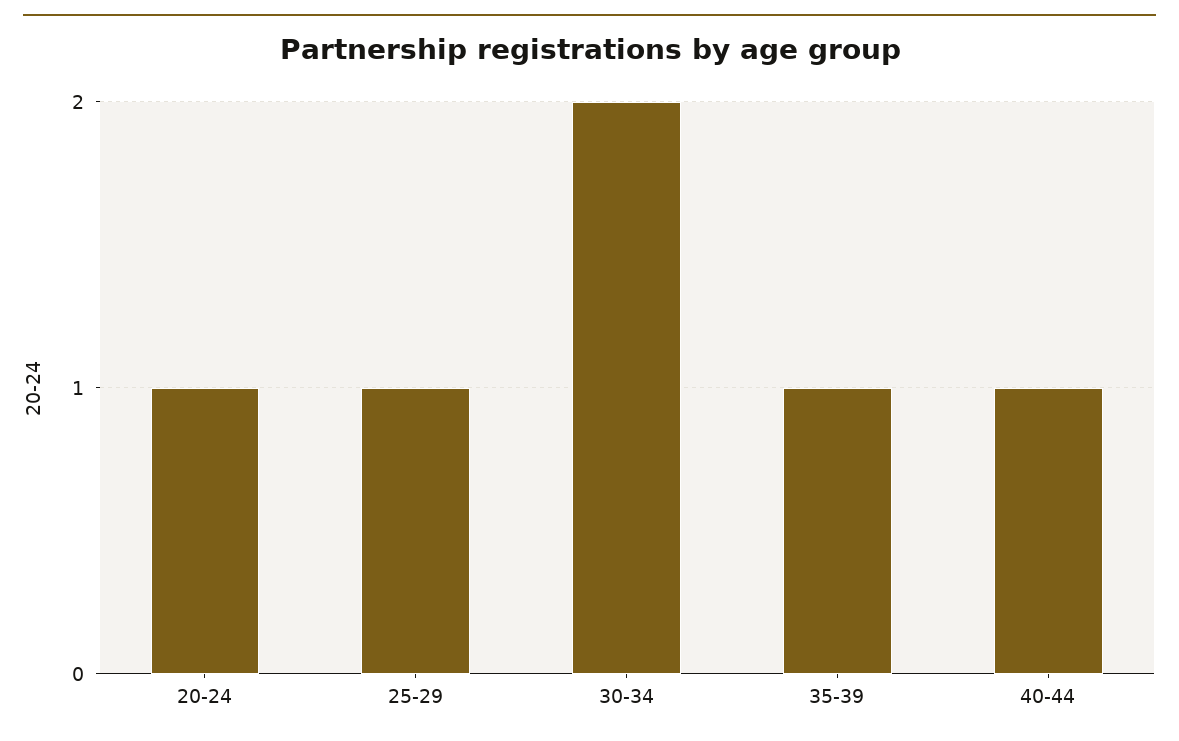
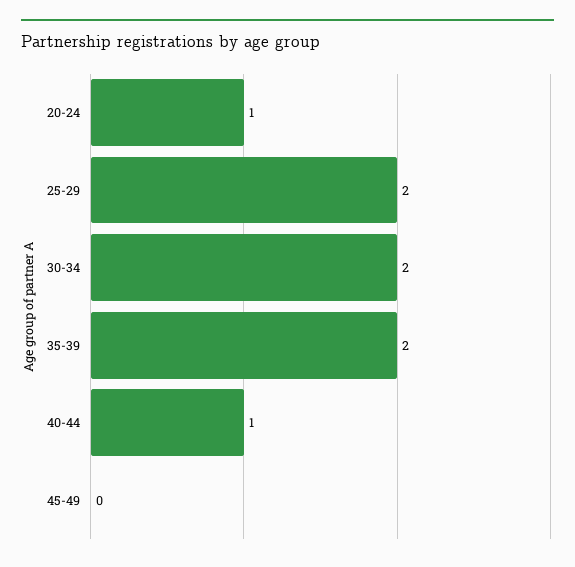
25-29: 1 -> 2
35-39: 1 -> 2
45-49: none -> 0

